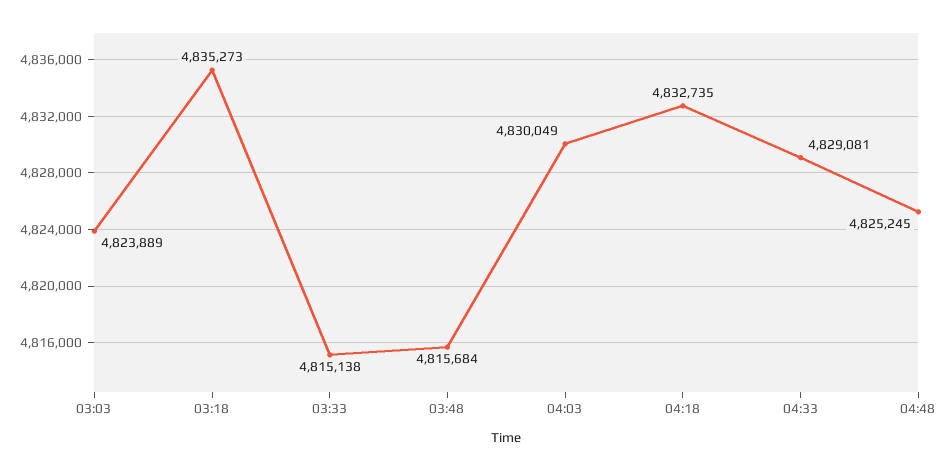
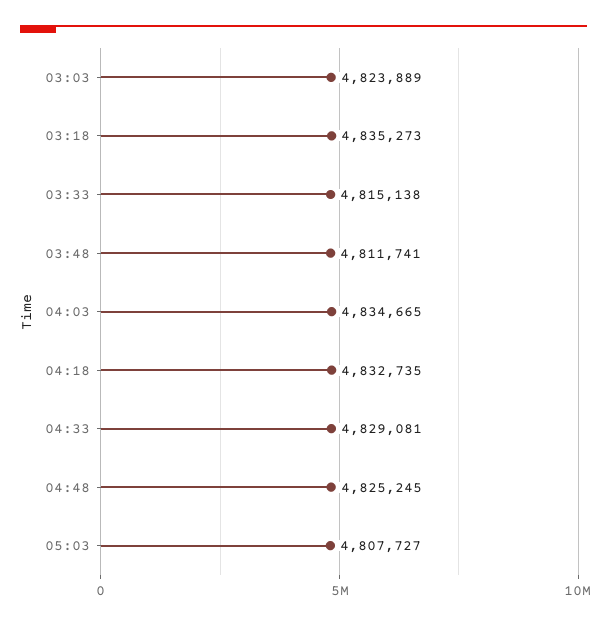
03:48: 4815684 -> 4811741
04:03: 4830049 -> 4834665
05:03: none -> 4807727

